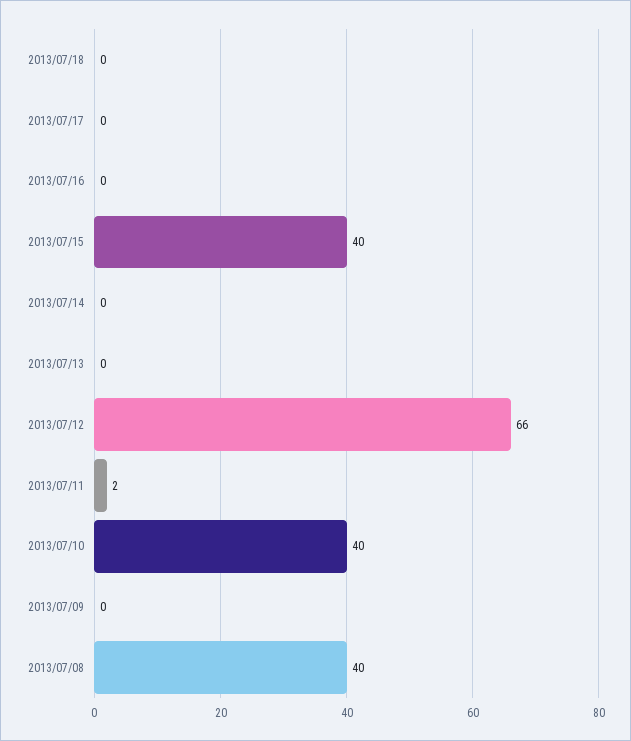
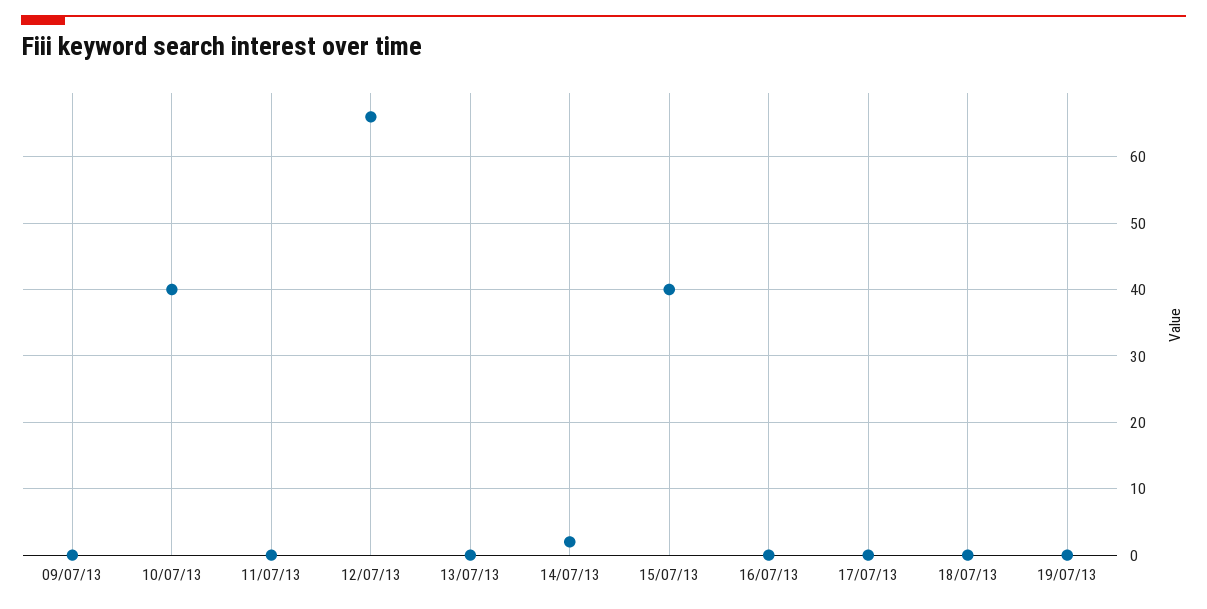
2013/07/14: 0 -> 2
2013/07/11: 2 -> 0
2013/07/08: 40 -> none
19/07/13: none -> 0

